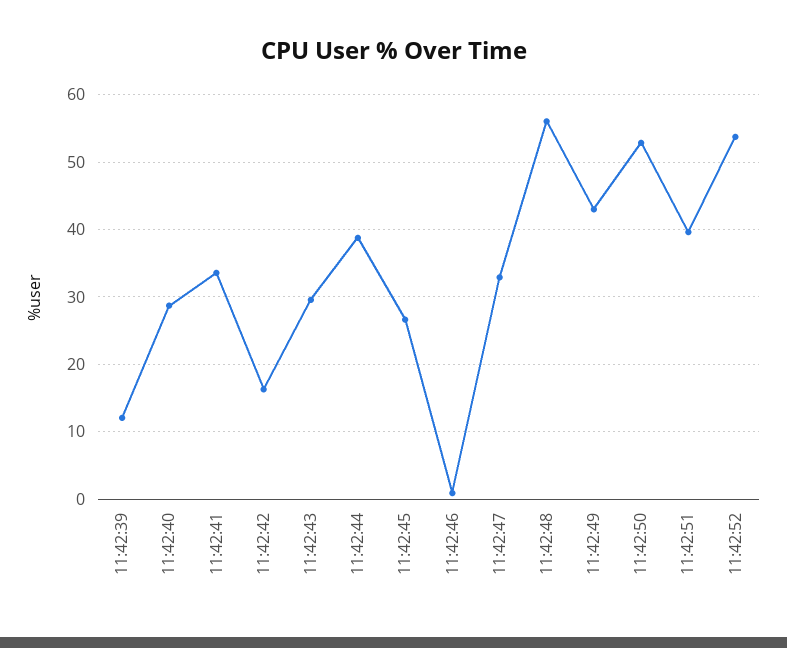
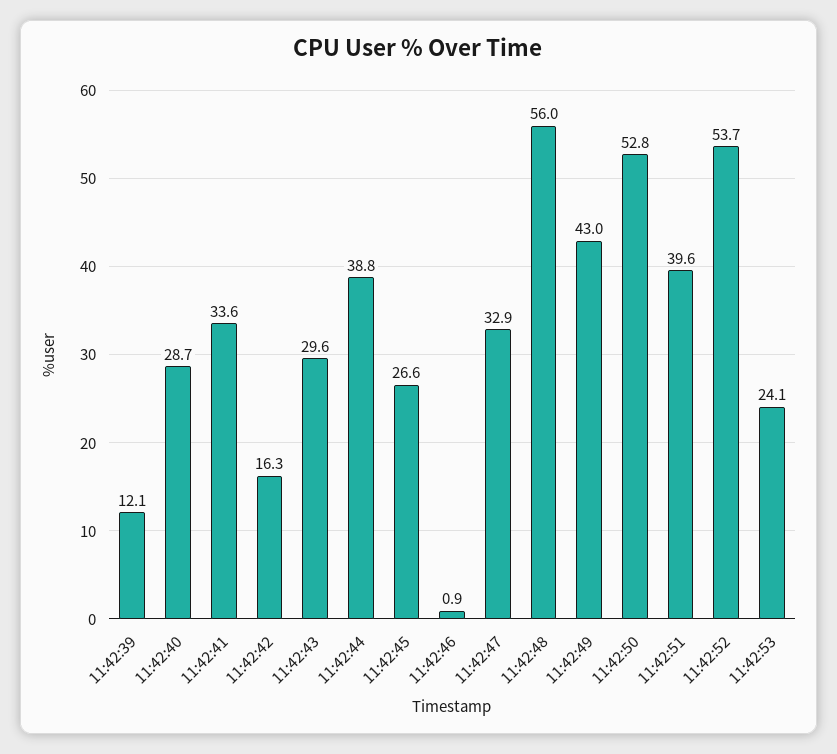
11:42:53: none -> 24.1

